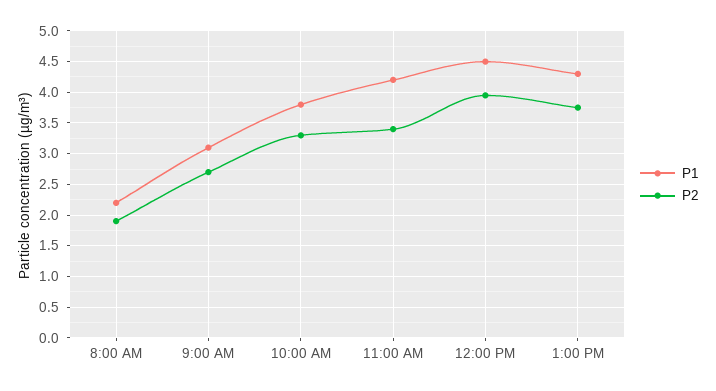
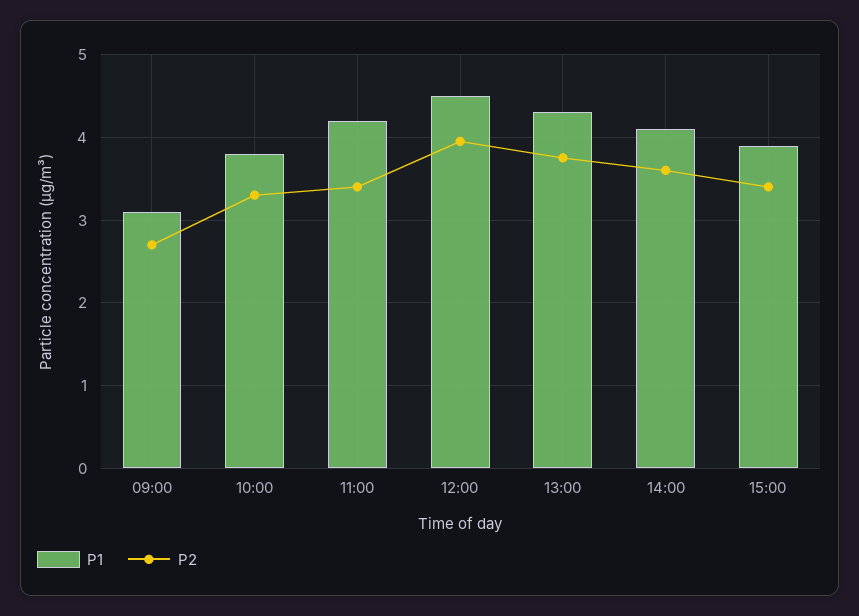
P1, 8:00 AM: 2.2 -> none
P2, 8:00 AM: 1.9 -> none
P1, 14:00: none -> 4.1
P2, 14:00: none -> 3.6
P1, 15:00: none -> 3.9
P2, 15:00: none -> 3.4

